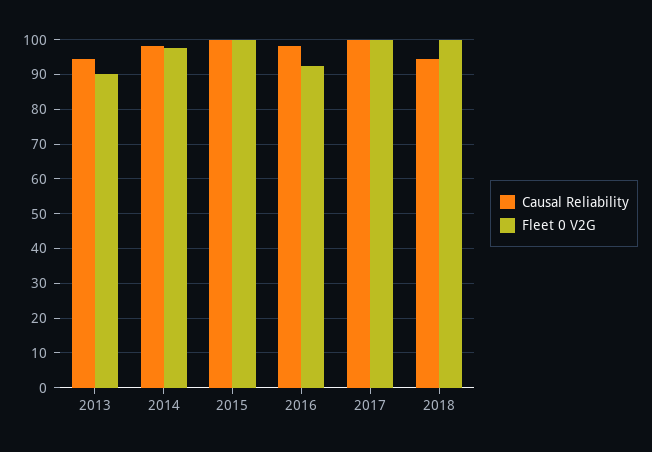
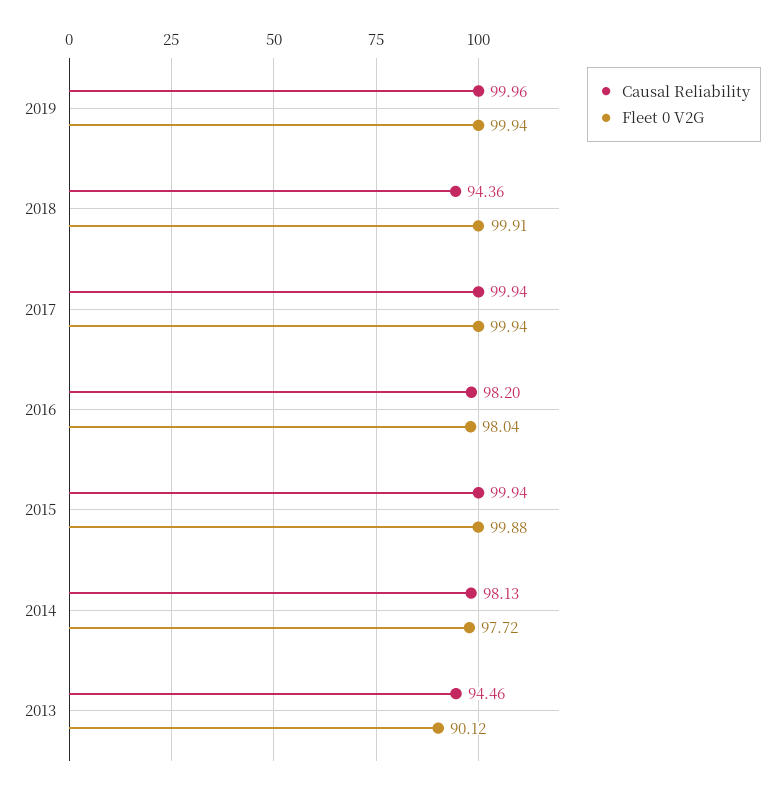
Fleet 0 V2G, 2016: 92 -> 98.04
Causal Reliability, 2019: none -> 99.96
Fleet 0 V2G, 2019: none -> 99.94

